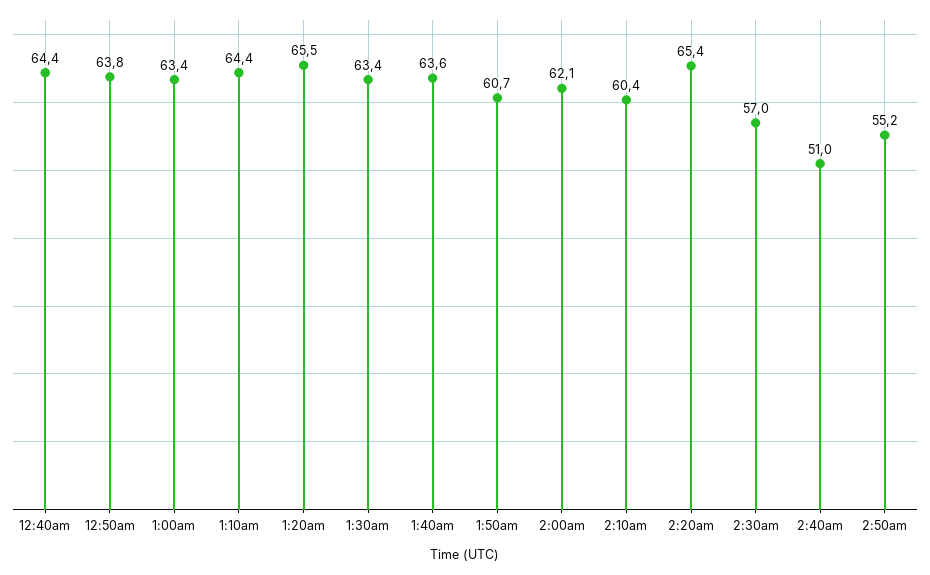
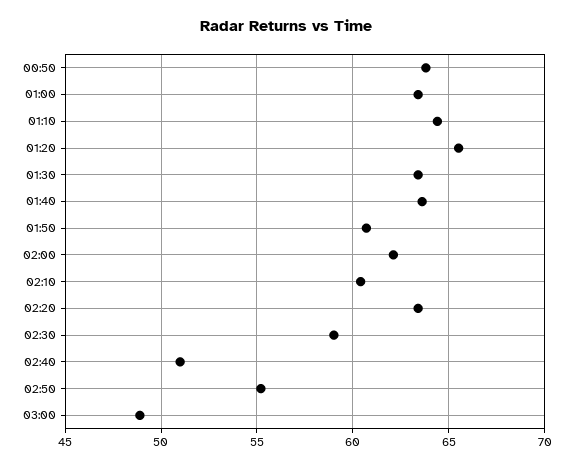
12:40am: 64.4 -> none
2:20am: 65.4 -> 63.5
2:30am: 57 -> 59
03:00: none -> 49

